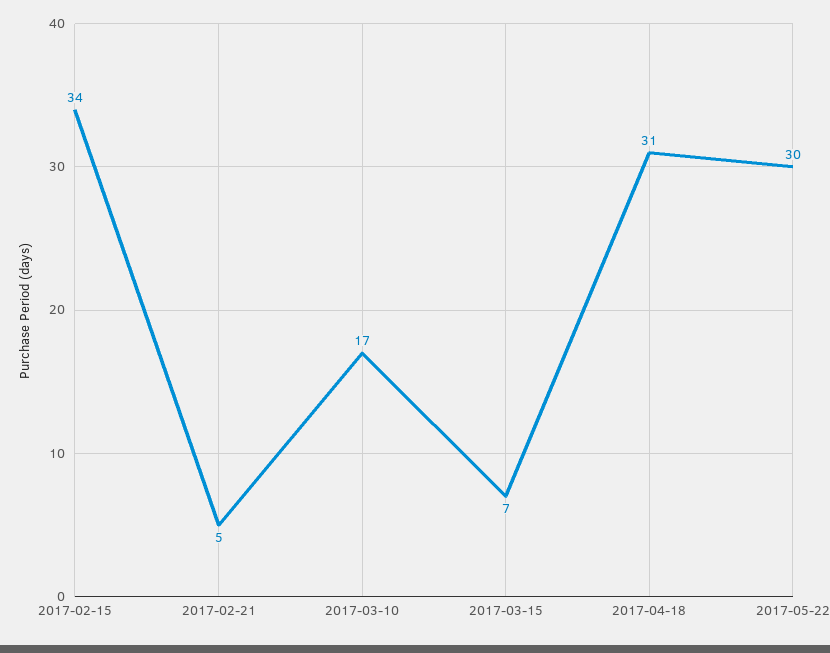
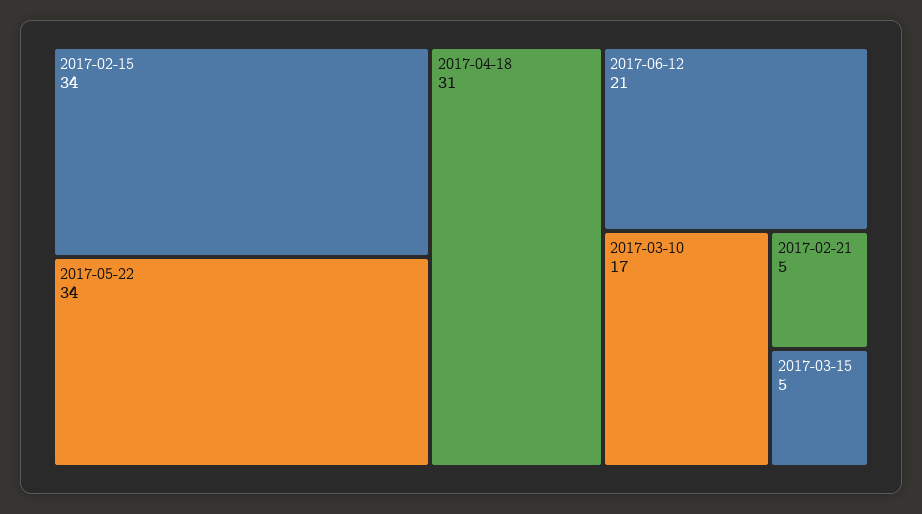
2017-03-15: 7 -> 5
2017-05-22: 30 -> 34
2017-06-12: none -> 21

